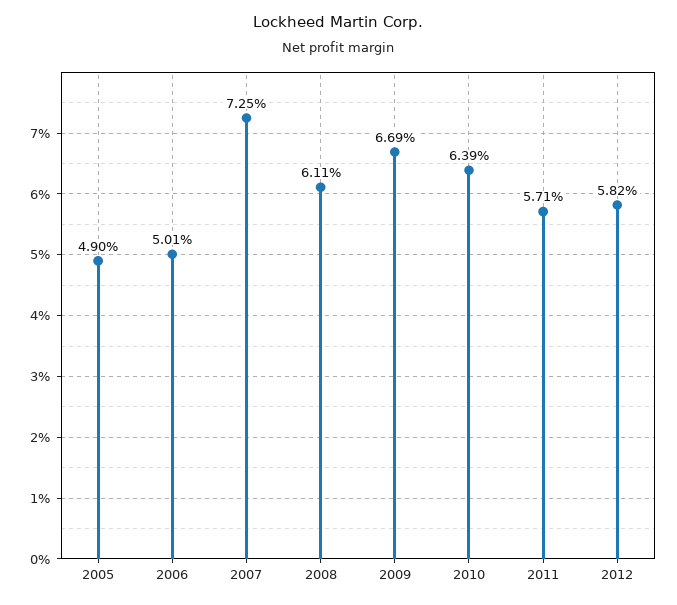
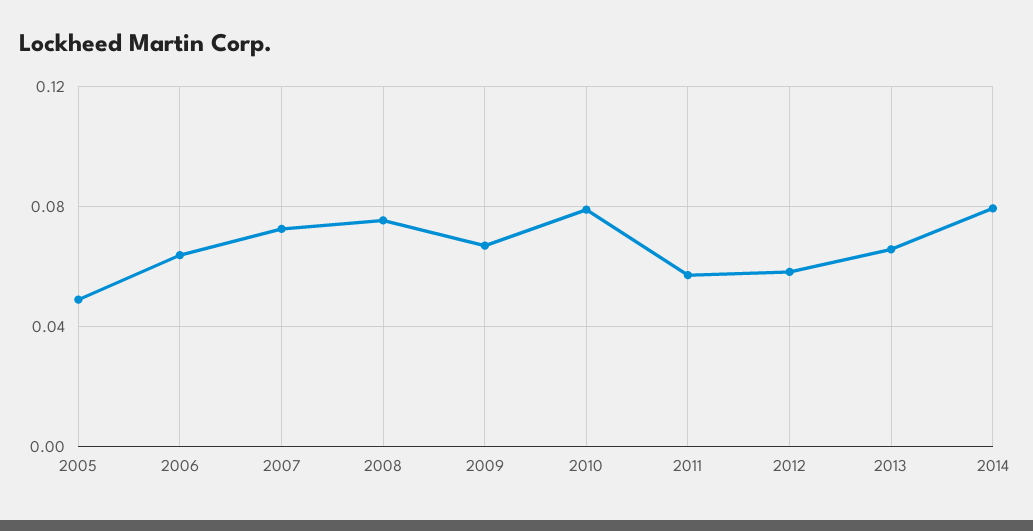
2006: 0.0501 -> 0.065
2008: 0.0611 -> 0.075
2010: 0.0639 -> 0.08
2013: none -> 0.065
2014: none -> 0.08

